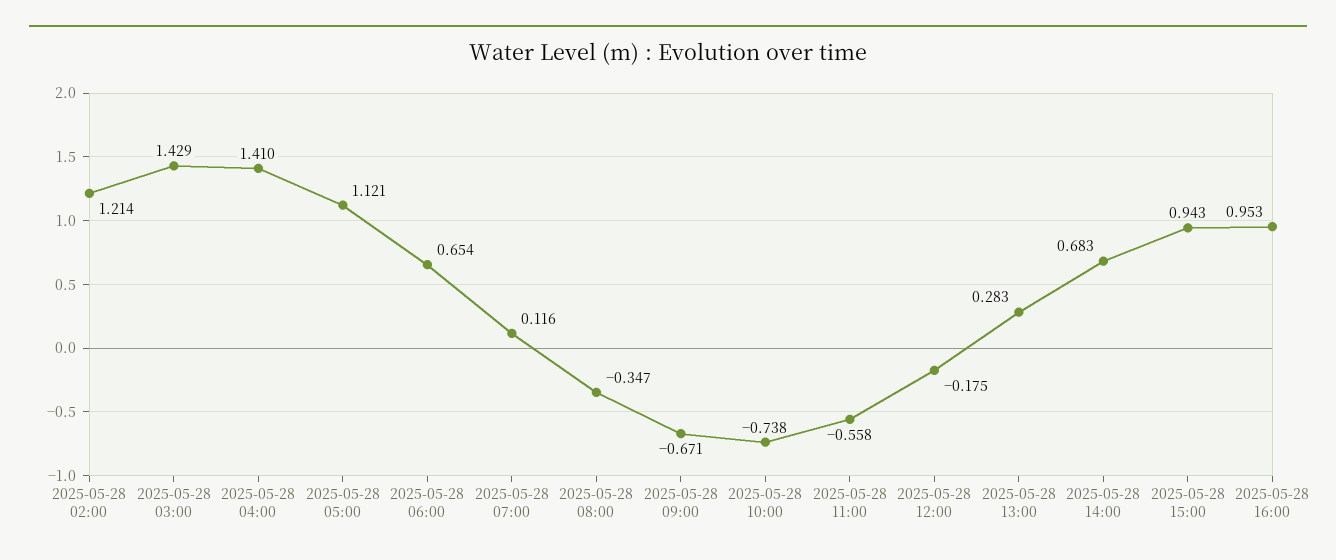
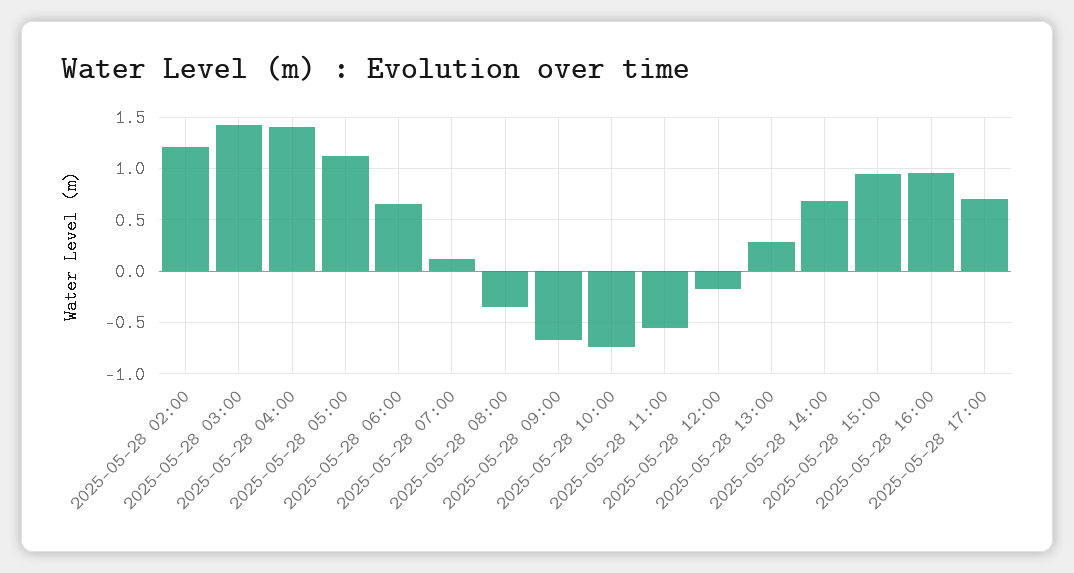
2025-05-28 17:00: none -> 0.7

